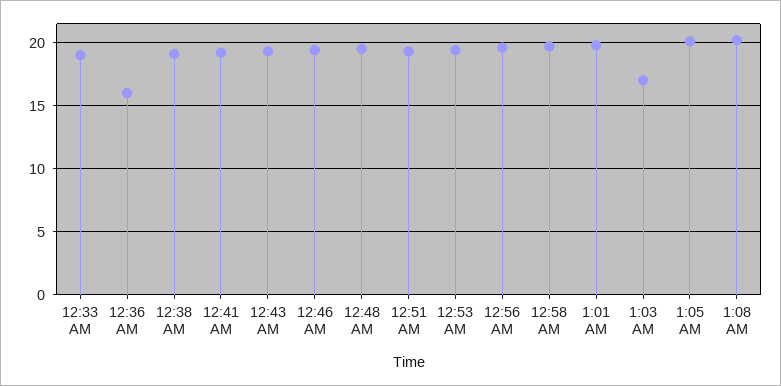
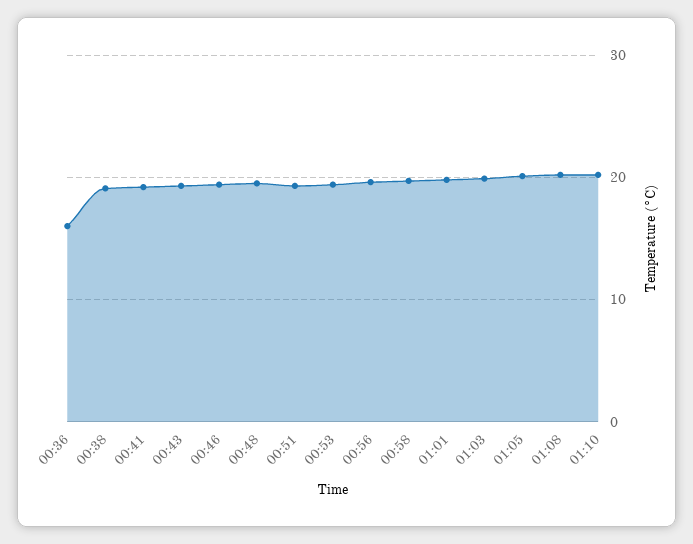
12:33 AM: 19 -> none
1:03 AM: 17 -> 20
01:10: none -> 20

